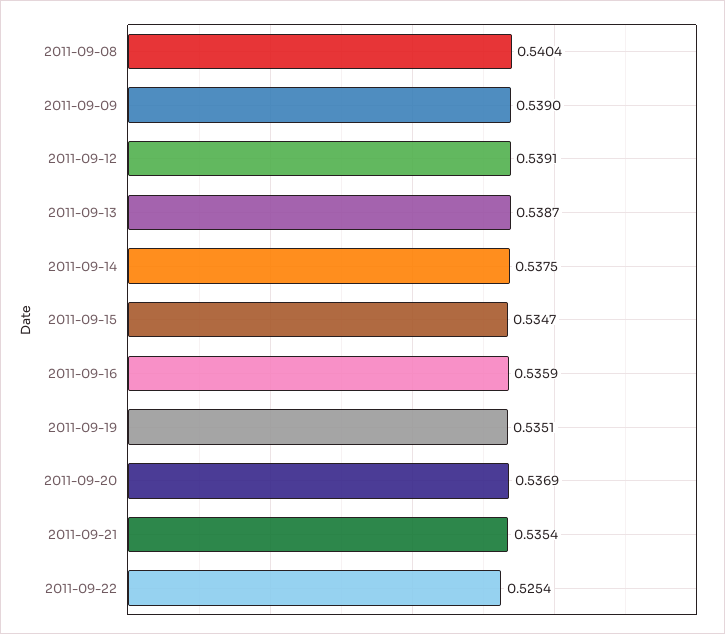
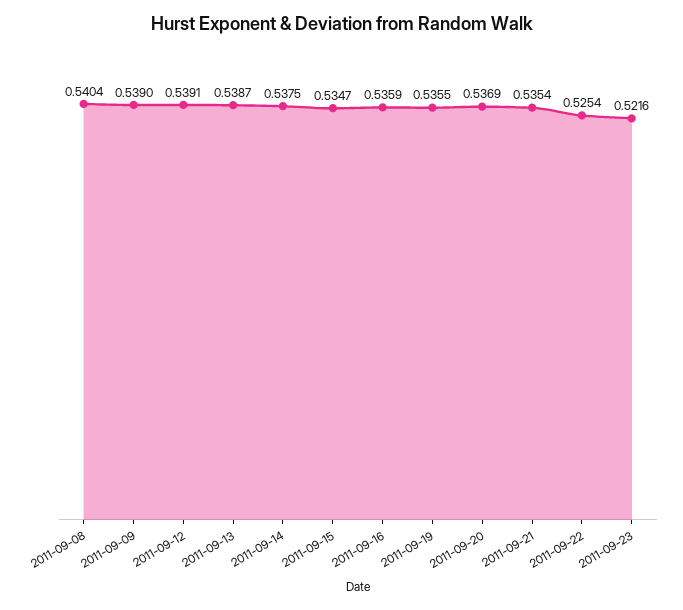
2011-09-19: 0.5351 -> 0.5355
2011-09-23: none -> 0.5216

